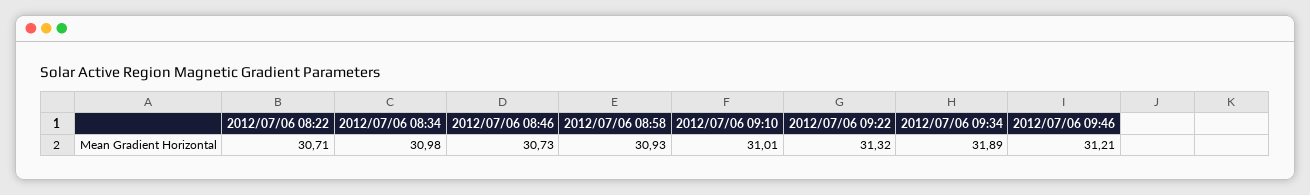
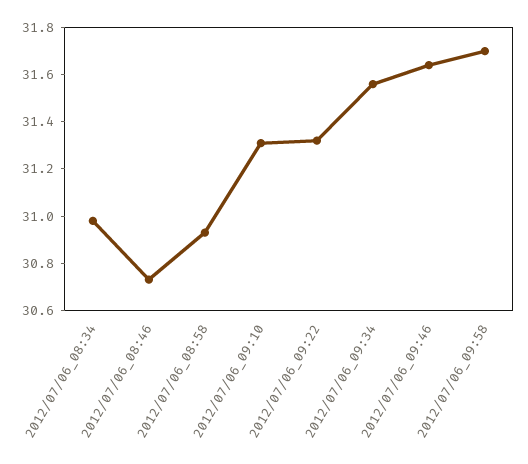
2012/07/06 08:22: 30.71 -> none
2012/07/06 09:10: 31.01 -> 31.3
2012/07/06 09:34: 31.89 -> 31.55
2012/07/06 09:46: 31.21 -> 31.65
2012/07/06_09:58: none -> 31.7

